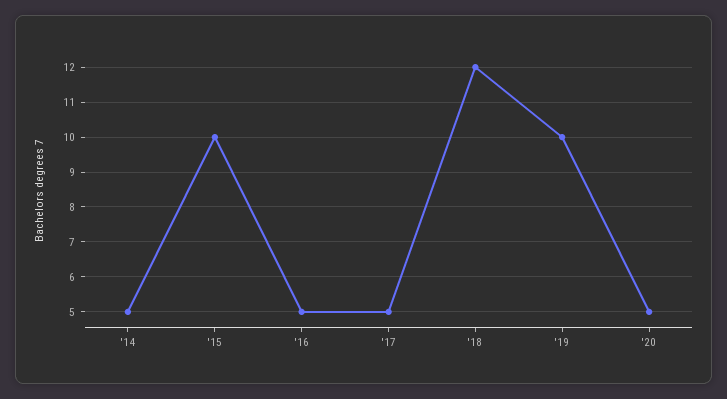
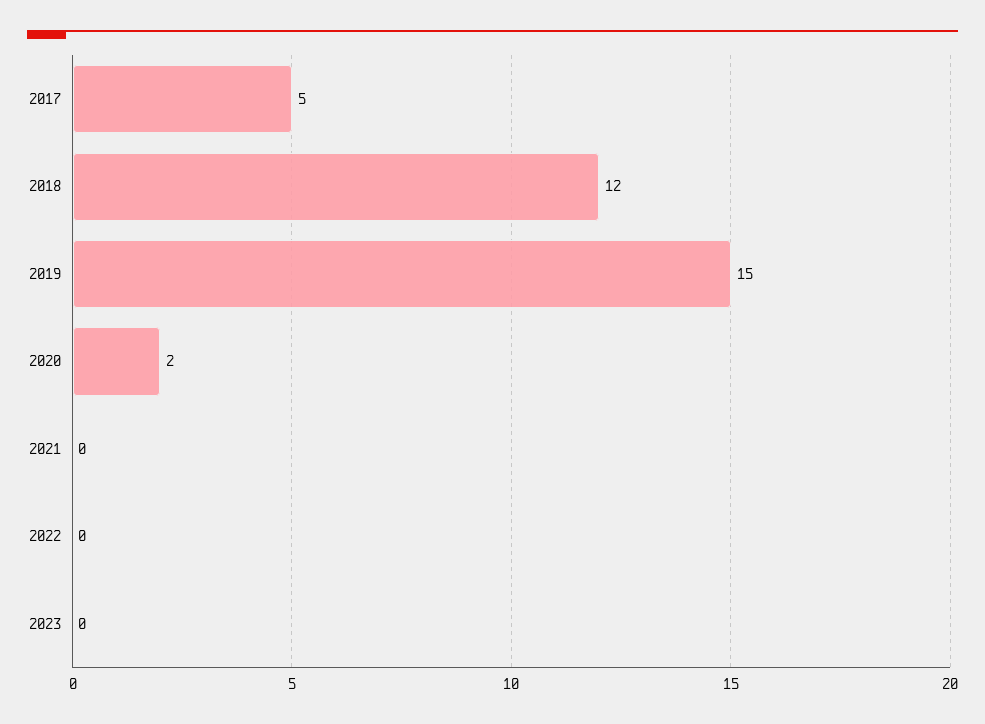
'14: 5 -> none
'15: 10 -> none
'16: 5 -> none
'19: 10 -> 15
'20: 5 -> 2
2021: none -> 0
2022: none -> 0
2023: none -> 0

